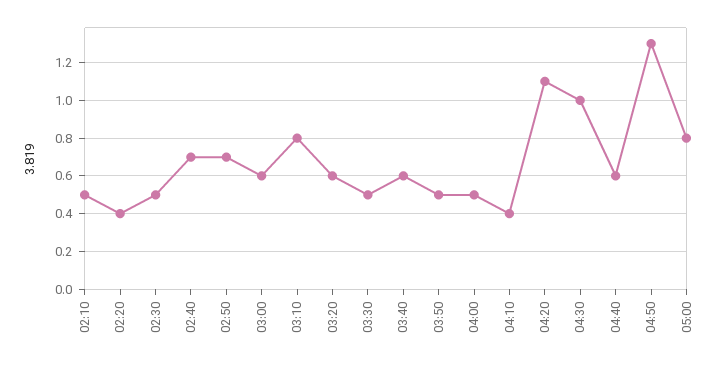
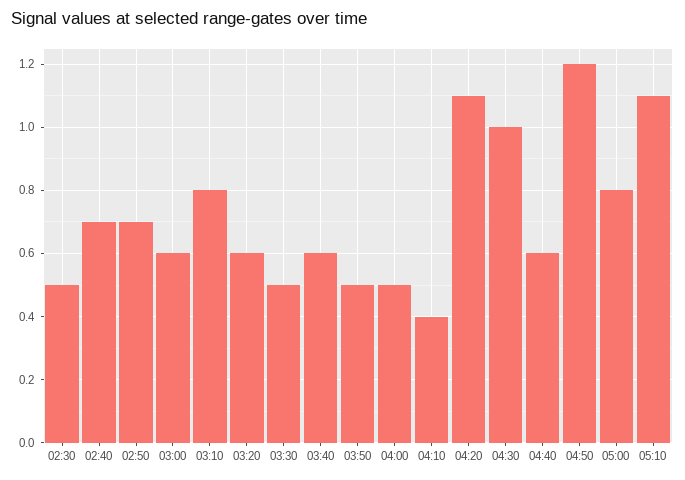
02:10: 0.5 -> none
02:20: 0.4 -> none
04:50: 1.3 -> 1.2
05:10: none -> 1.1

